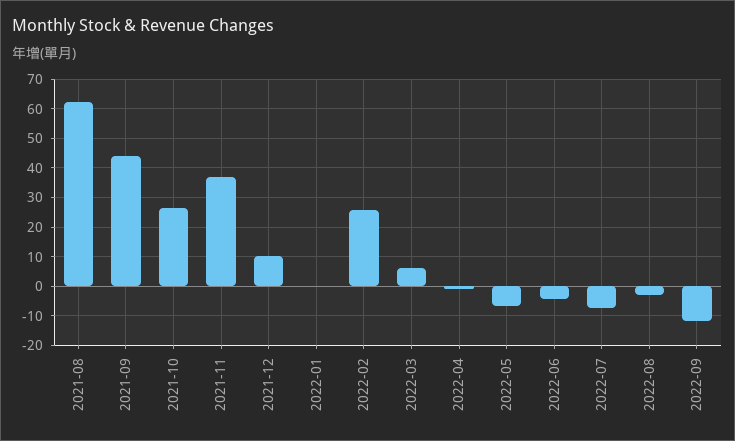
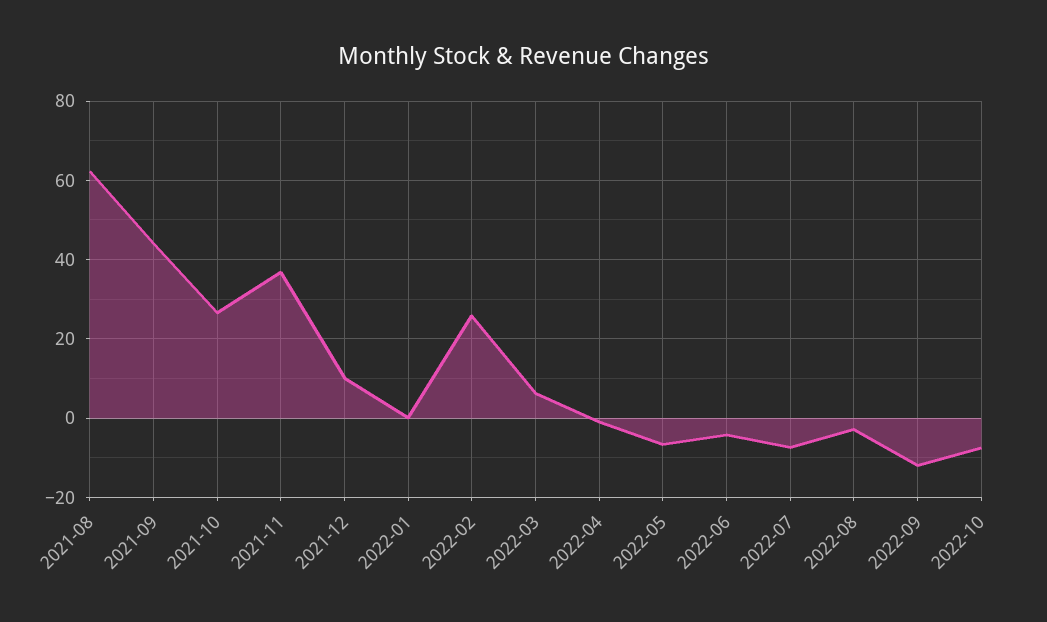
2022-10: none -> -8

